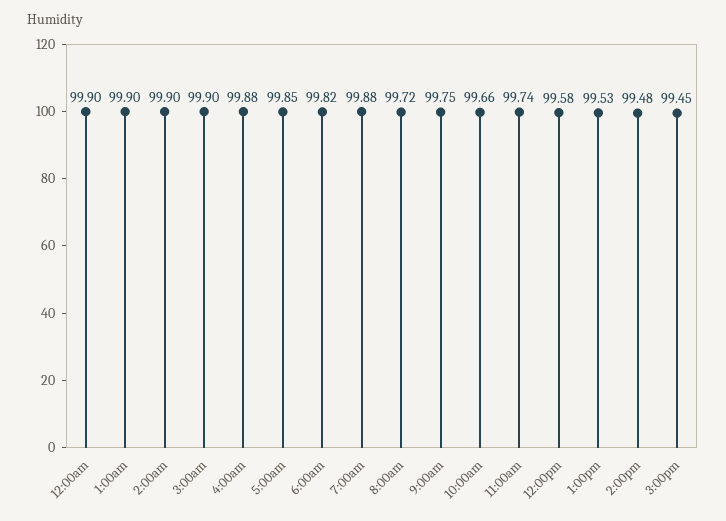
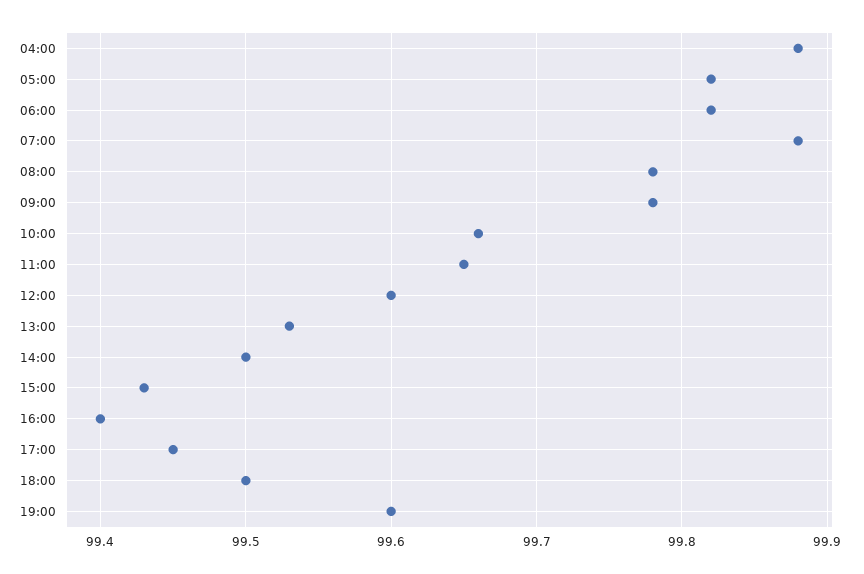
12:00am: 99.9 -> none
1:00am: 99.9 -> none
2:00am: 99.9 -> none
3:00am: 99.9 -> none
5:00am: 99.85 -> 99.82
8:00am: 99.72 -> 99.78
9:00am: 99.75 -> 99.78
11:00am: 99.74 -> 99.65
12:00pm: 99.58 -> 99.6
2:00pm: 99.48 -> 99.5
3:00pm: 99.45 -> 99.43
16:00: none -> 99.4
17:00: none -> 99.45
18:00: none -> 99.5
19:00: none -> 99.6

